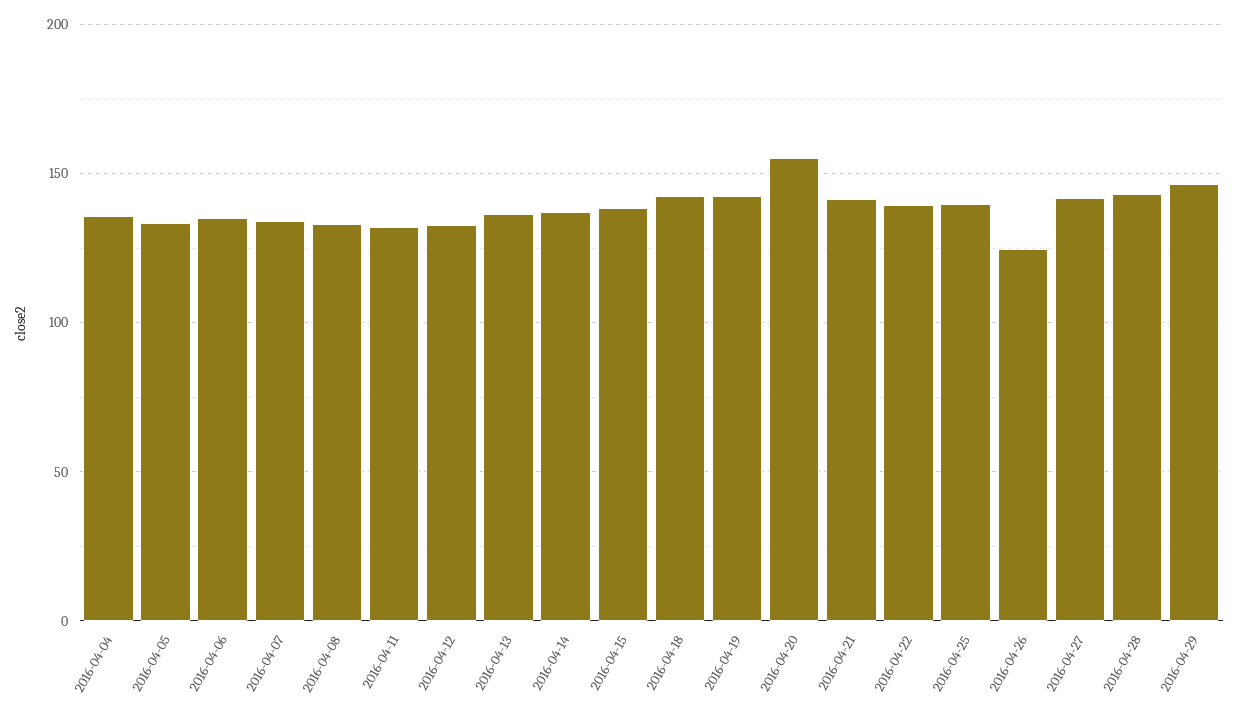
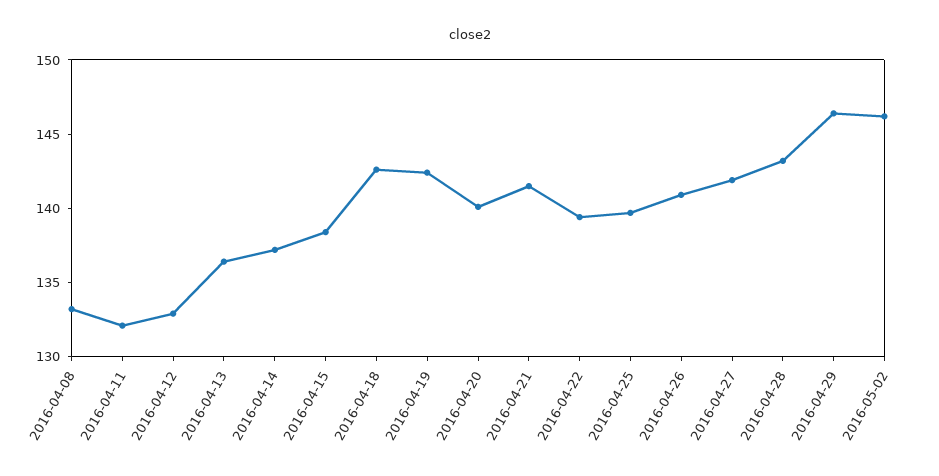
2016-04-04: 135 -> none
2016-04-05: 135 -> none
2016-04-06: 135 -> none
2016-04-07: 135 -> none
2016-04-20: 155 -> 140
2016-04-26: 125 -> 141
2016-05-02: none -> 146

